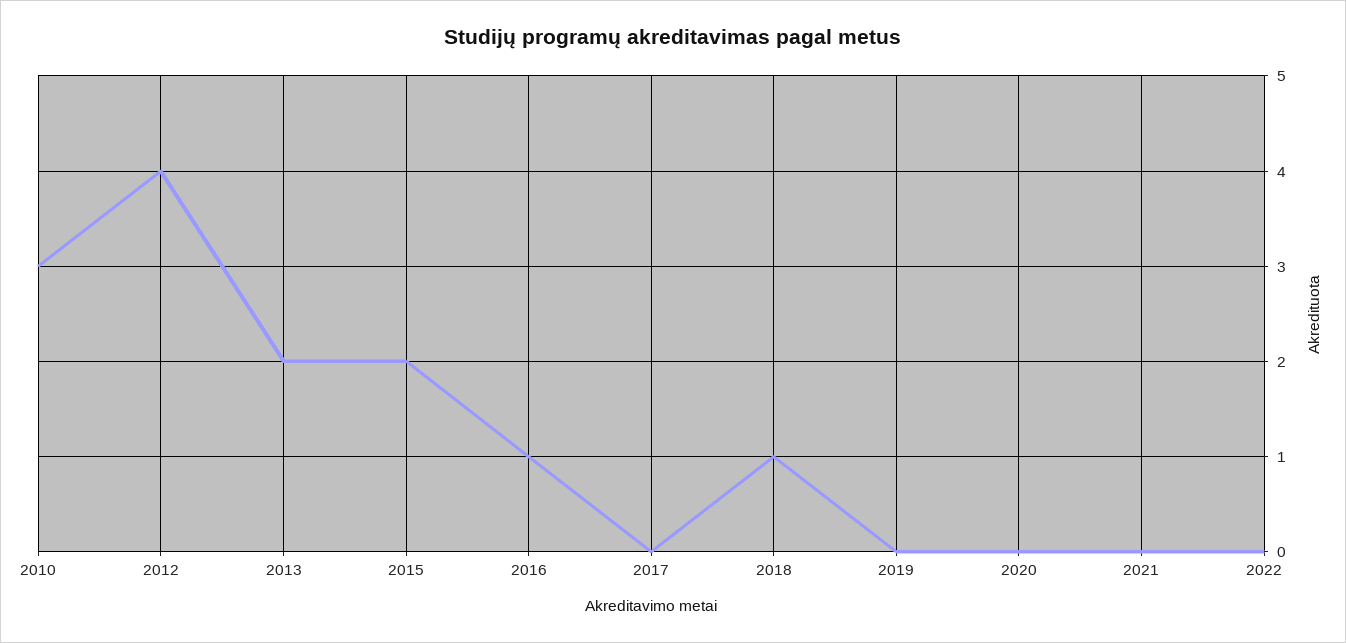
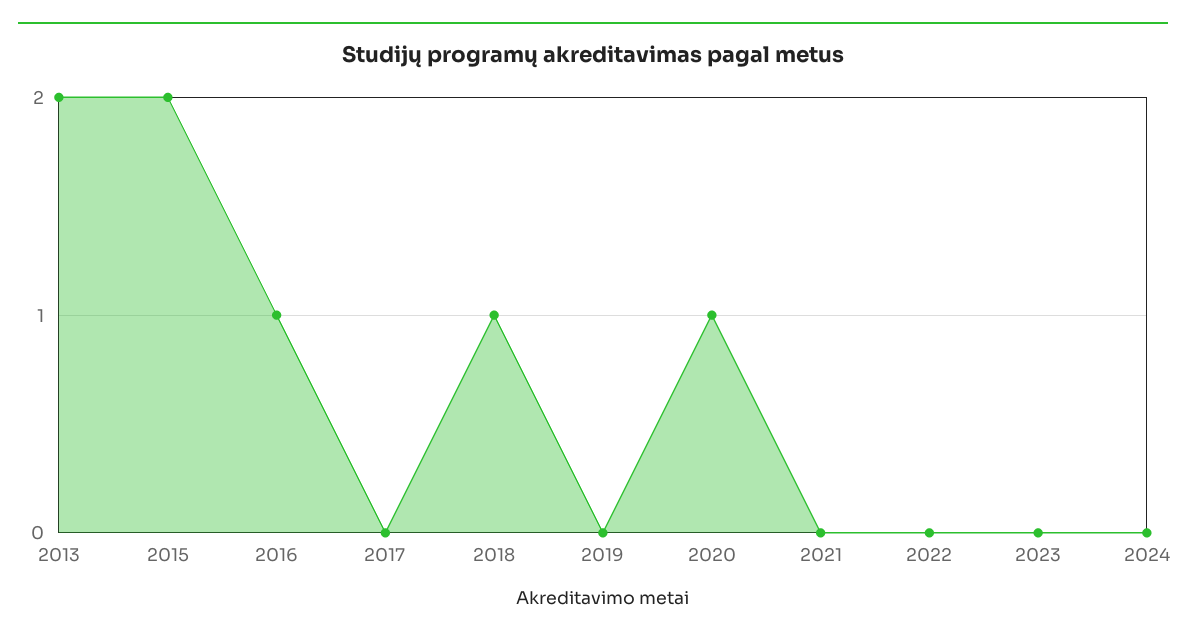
2010: 3 -> none
2012: 4 -> none
2020: 0 -> 1
2023: none -> 0
2024: none -> 0

